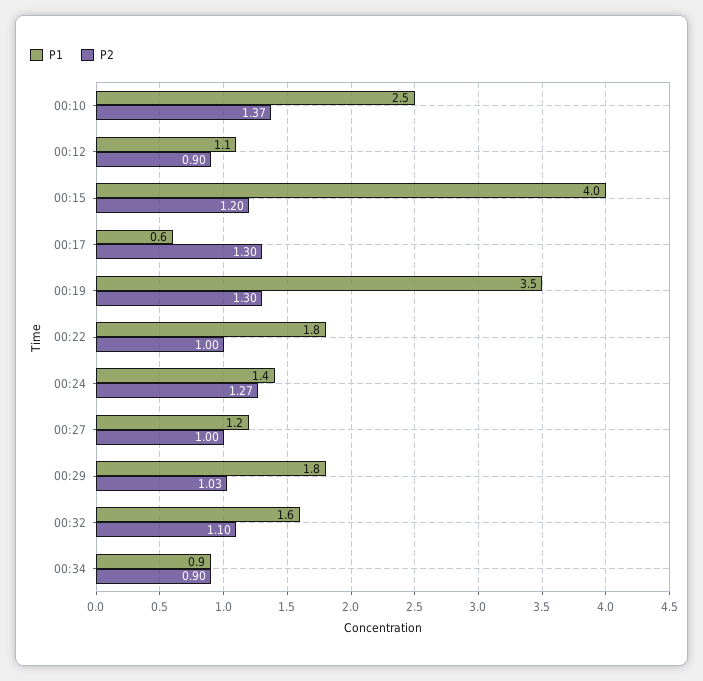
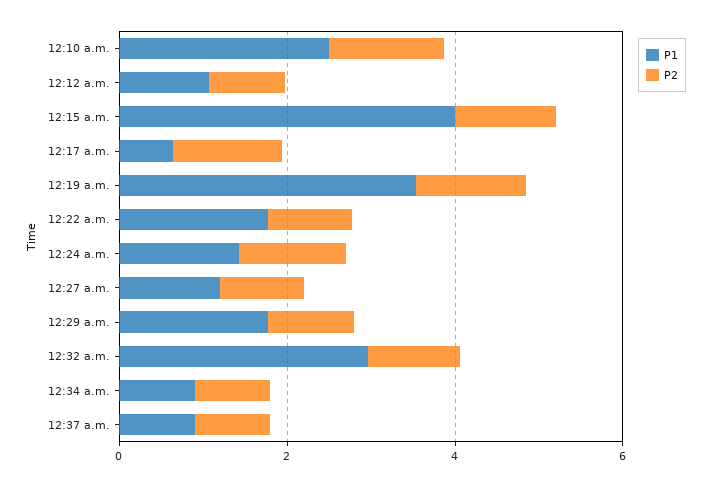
P1, 00:32: 1.6 -> 3
P1, 12:37 a.m.: none -> 1
P2, 12:37 a.m.: none -> 1

